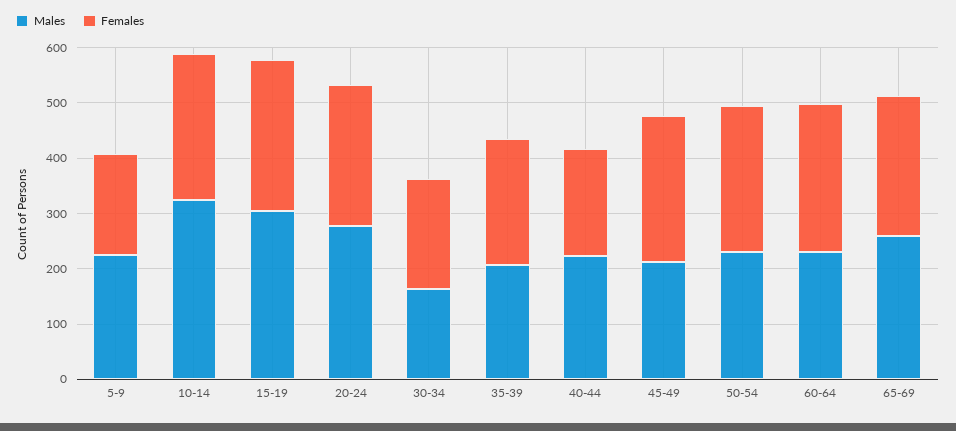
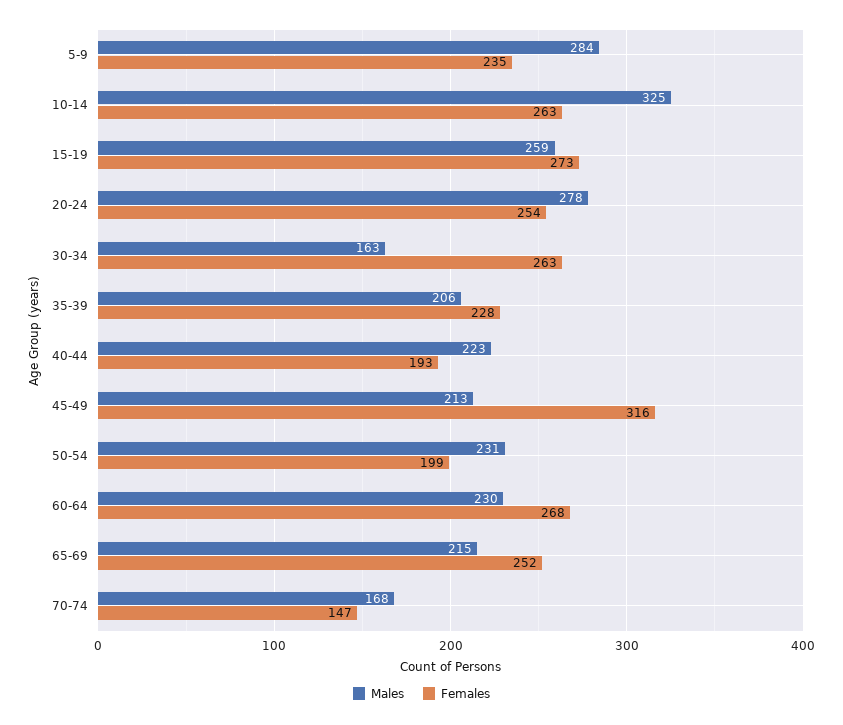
Males, 5-9: 220 -> 284
Females, 5-9: 180 -> 235
Males, 15-19: 300 -> 259
Females, 30-34: 200 -> 263
Females, 45-49: 260 -> 316
Females, 50-54: 260 -> 199
Males, 65-69: 260 -> 215
Males, 70-74: none -> 168
Females, 70-74: none -> 147

